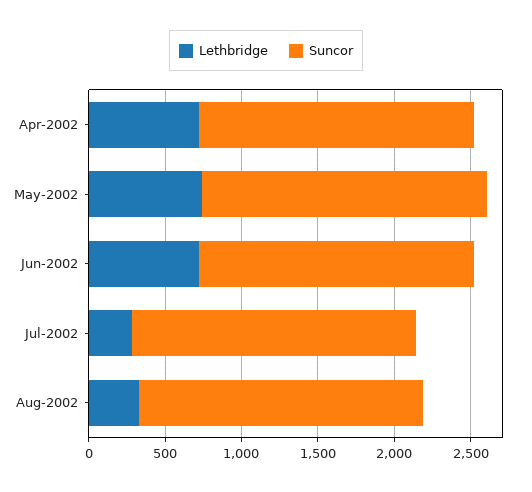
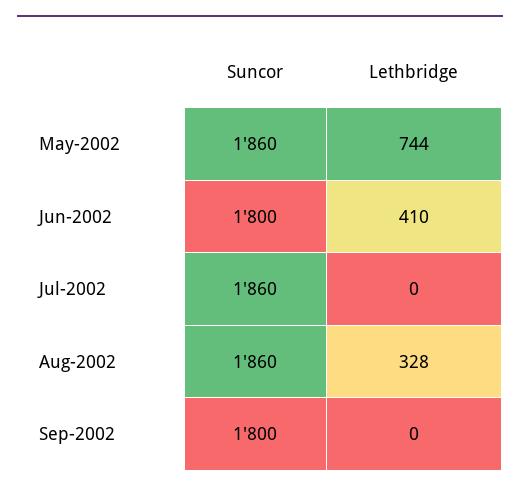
Lethbridge, Apr-2002: 700 -> none
Suncor, Apr-2002: 1800 -> none
Lethbridge, Jun-2002: 700 -> 410
Lethbridge, Jul-2002: 300 -> 0
Suncor, Sep-2002: none -> 1800
Lethbridge, Sep-2002: none -> 0

